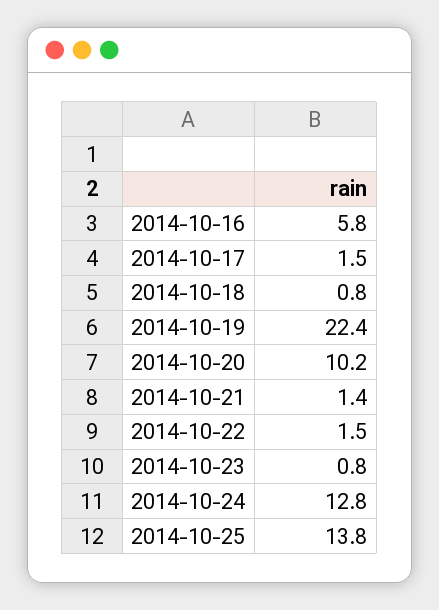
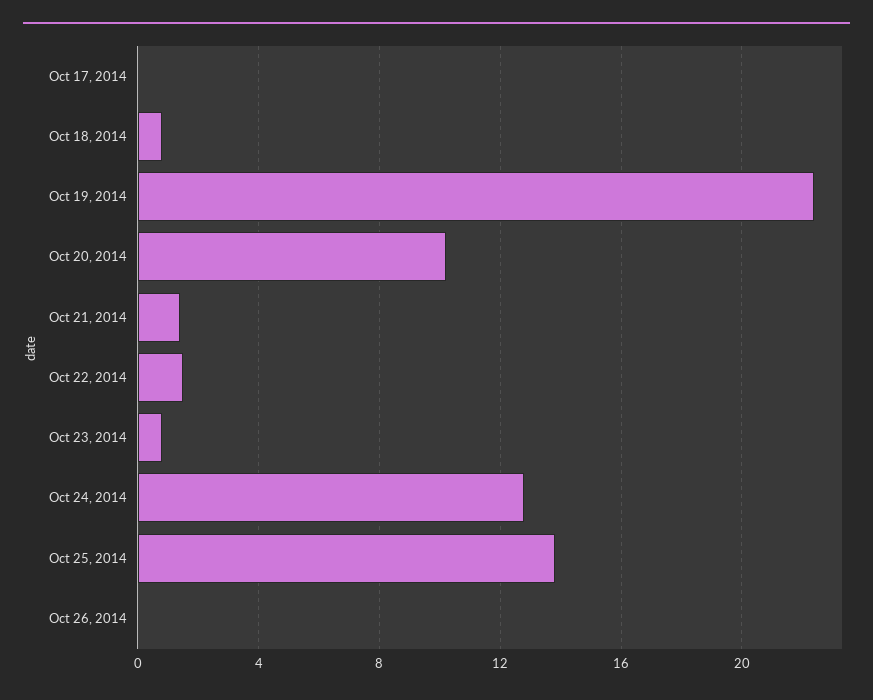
2014-10-16: 5.8 -> none
2014-10-17: 1.5 -> 0
Oct 26, 2014: none -> 0

